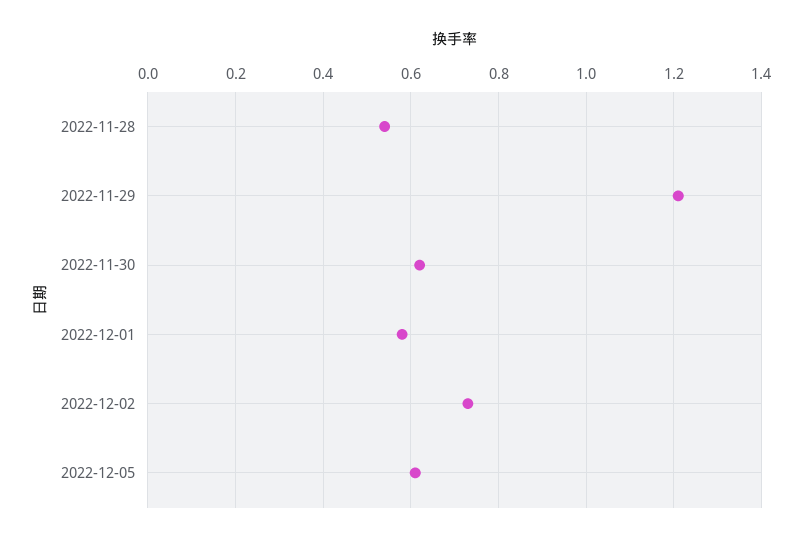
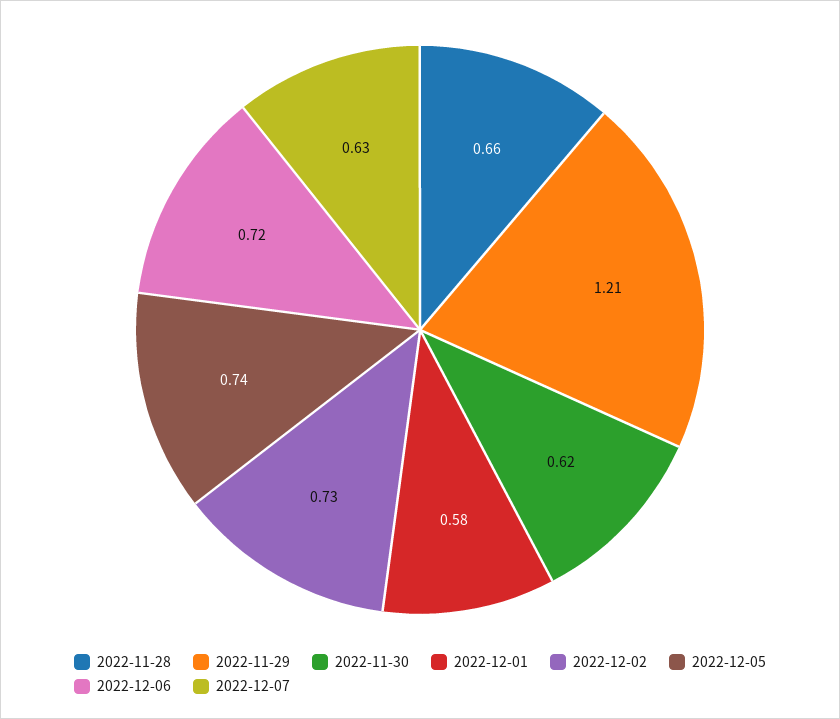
2022-11-28: 0.55 -> 0.66
2022-12-05: 0.6 -> 0.74
2022-12-06: none -> 0.72
2022-12-07: none -> 0.63

